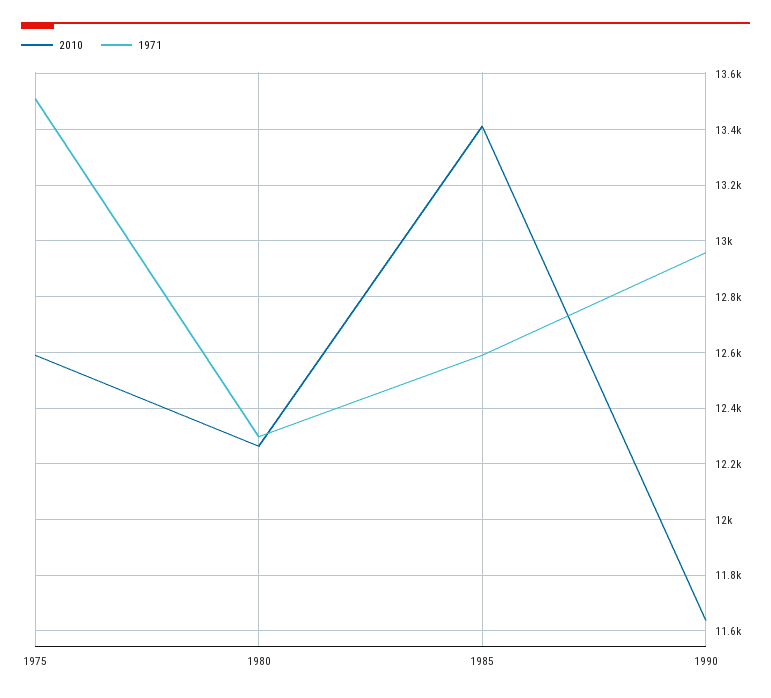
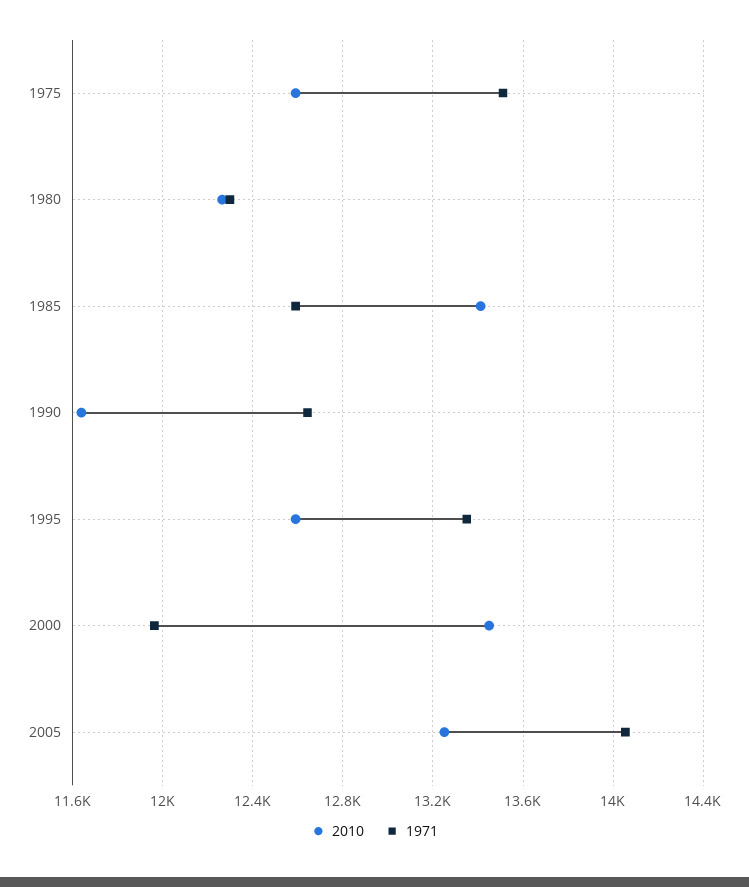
1971, 1990: 12950 -> 12650
2010, 1995: none -> 12600
1971, 1995: none -> 13350
2010, 2000: none -> 13450
1971, 2000: none -> 11950
2010, 2005: none -> 13250
1971, 2005: none -> 14050

